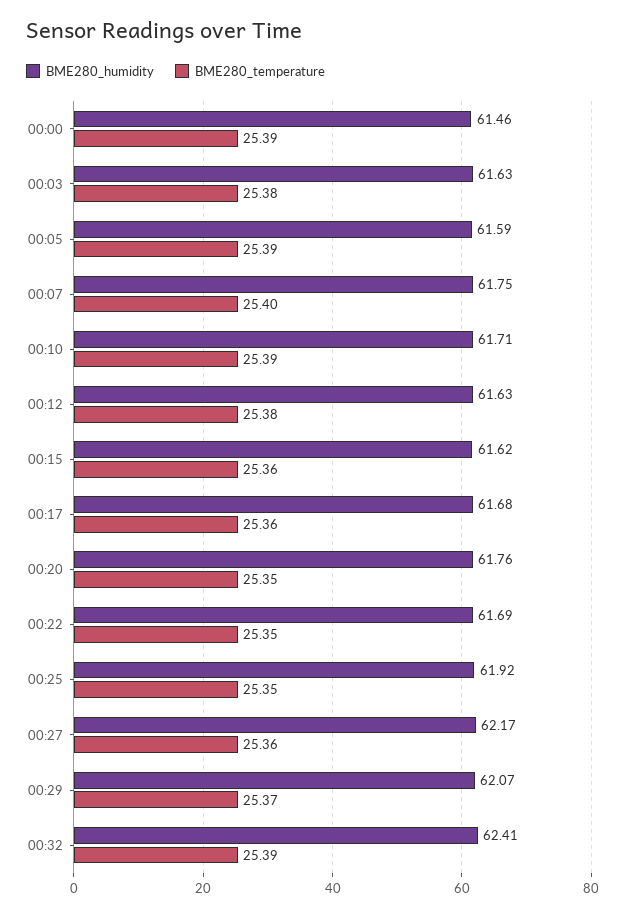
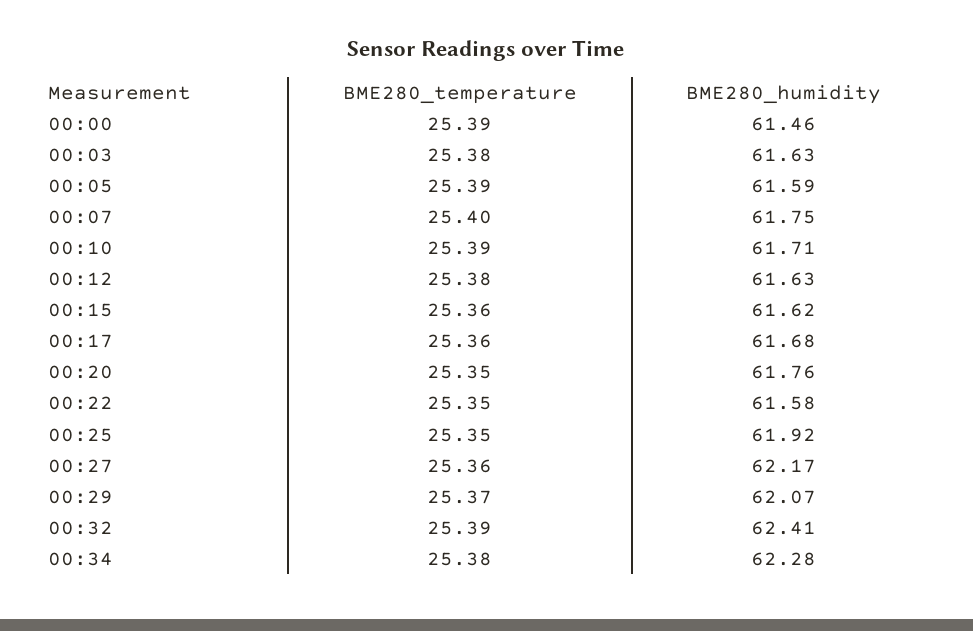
BME280_humidity, 00:22: 61.69 -> 61.58
BME280_temperature, 00:34: none -> 25.38
BME280_humidity, 00:34: none -> 62.28

